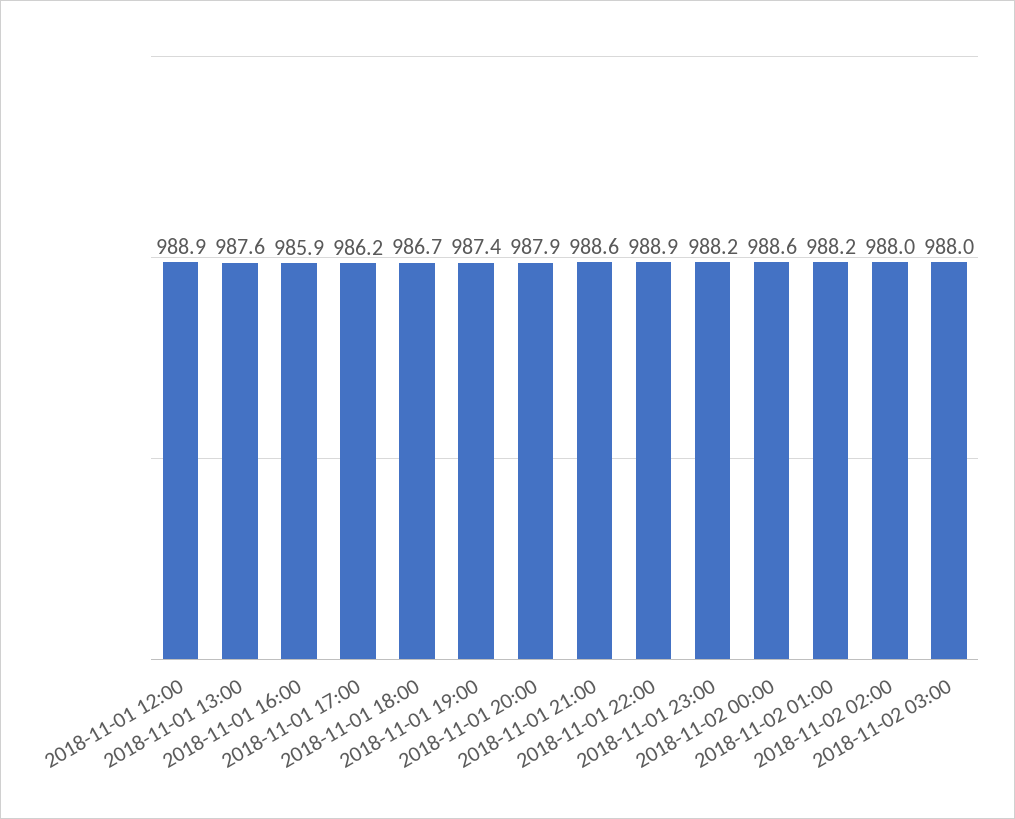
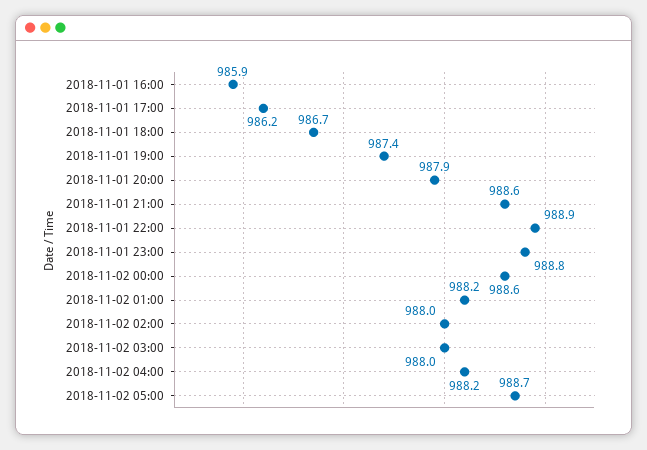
2018-11-01 12:00: 988.9 -> none
2018-11-01 13:00: 987.6 -> none
2018-11-01 23:00: 988.2 -> 988.8
2018-11-02 04:00: none -> 988.2
2018-11-02 05:00: none -> 988.7

